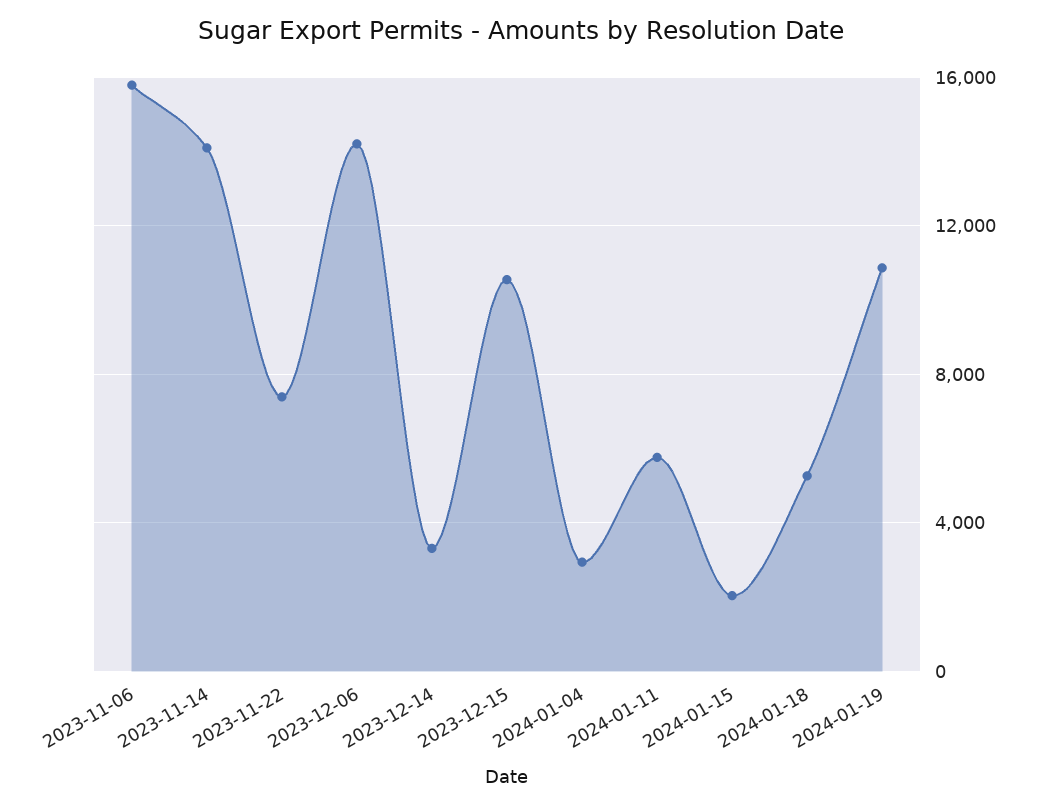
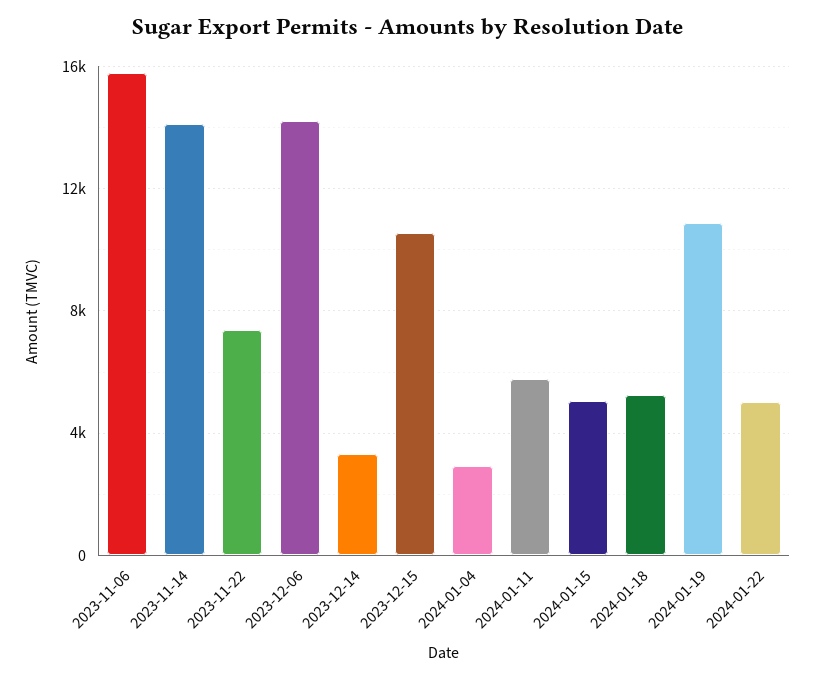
2024-01-15: 2000 -> 5000
2024-01-22: none -> 5000

